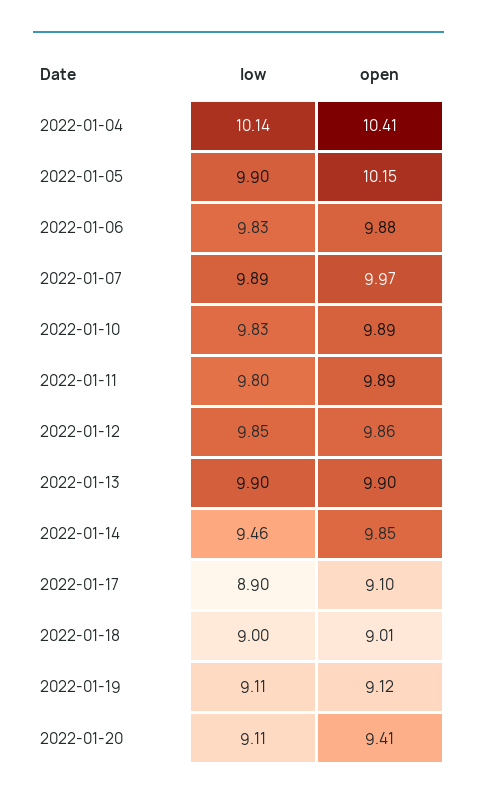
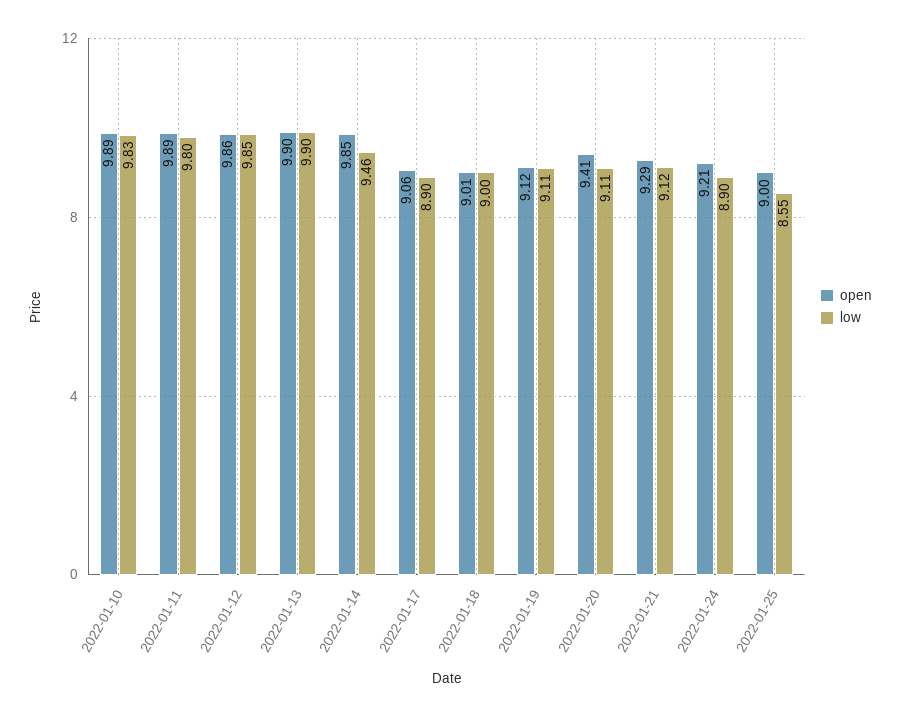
low, 2022-01-04: 10.14 -> none
open, 2022-01-04: 10.41 -> none
low, 2022-01-05: 9.9 -> none
open, 2022-01-05: 10.15 -> none
low, 2022-01-06: 9.83 -> none
open, 2022-01-06: 9.88 -> none
low, 2022-01-07: 9.89 -> none
open, 2022-01-07: 9.97 -> none
open, 2022-01-17: 9.1 -> 9.06
open, 2022-01-21: none -> 9.29
low, 2022-01-21: none -> 9.12
open, 2022-01-24: none -> 9.21
low, 2022-01-24: none -> 8.9
open, 2022-01-25: none -> 9
low, 2022-01-25: none -> 8.55

